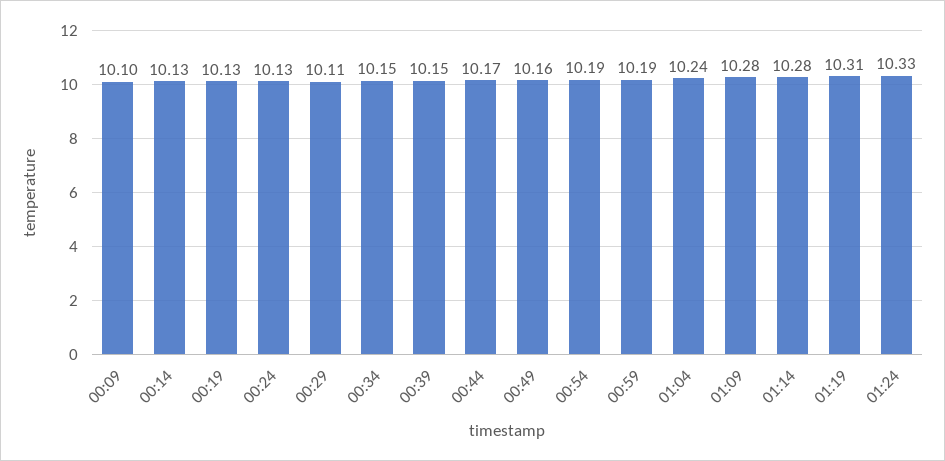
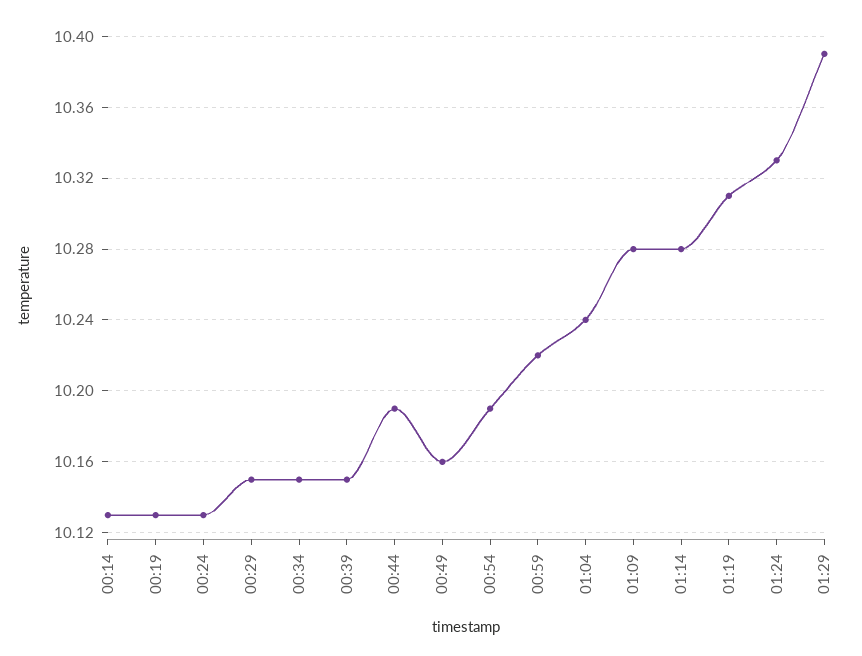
00:09: 10.1 -> none
00:29: 10.11 -> 10.15
00:44: 10.17 -> 10.19
00:59: 10.19 -> 10.22
01:29: none -> 10.39

